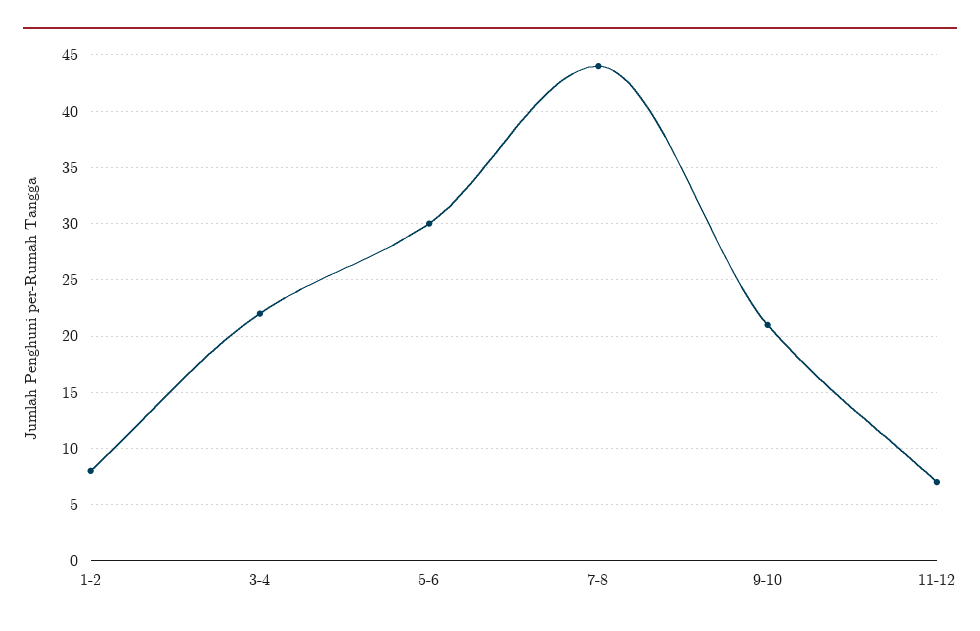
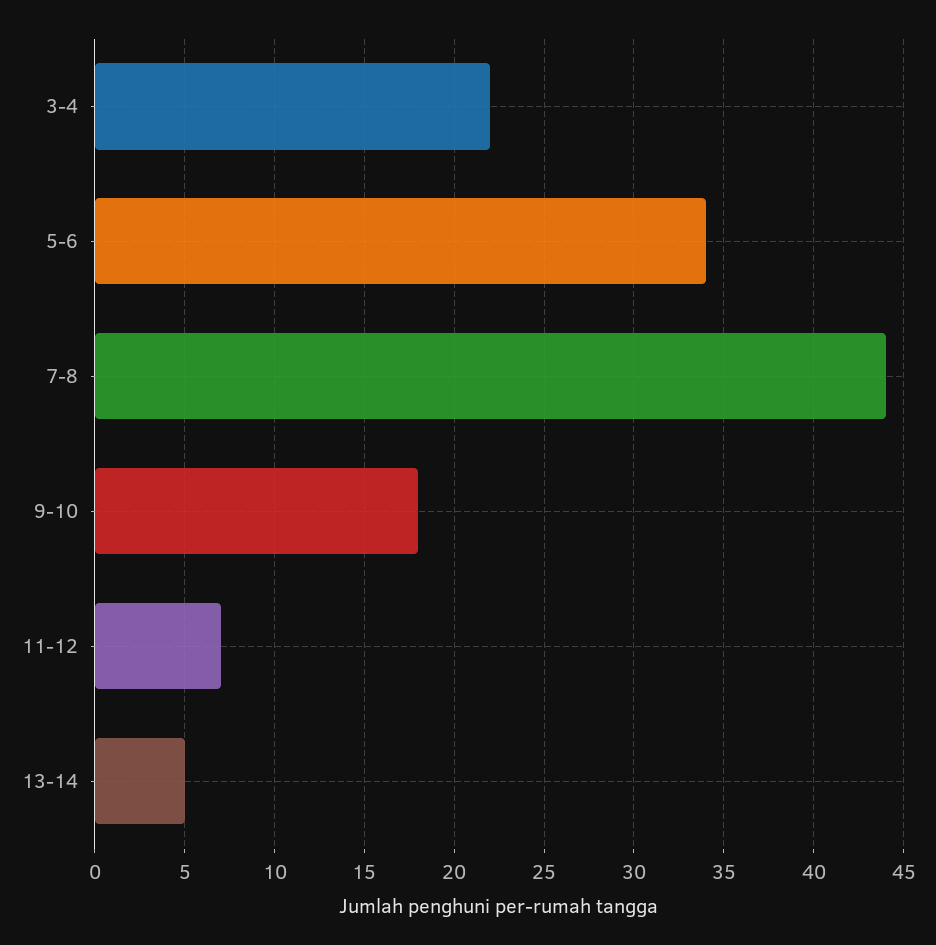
1-2: 8 -> none
5-6: 30 -> 34
9-10: 21 -> 18
13-14: none -> 5

